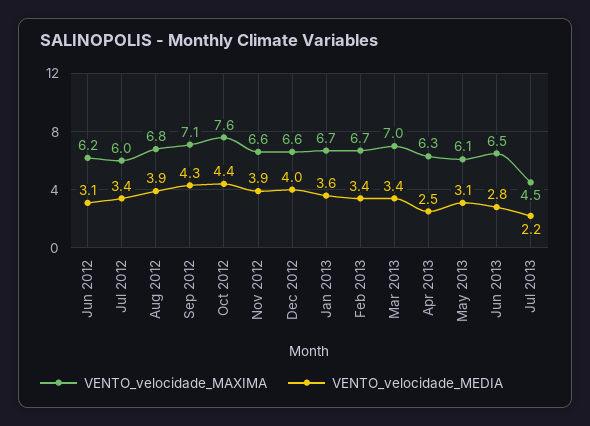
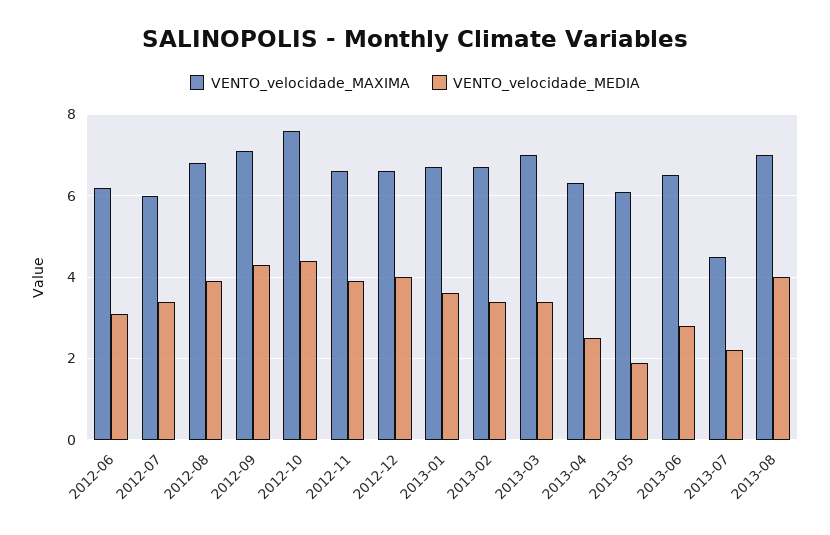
VENTO_velocidade_MEDIA, May 2013: 3.1 -> 2
VENTO_velocidade_MAXIMA, 2013-08: none -> 7
VENTO_velocidade_MEDIA, 2013-08: none -> 4

